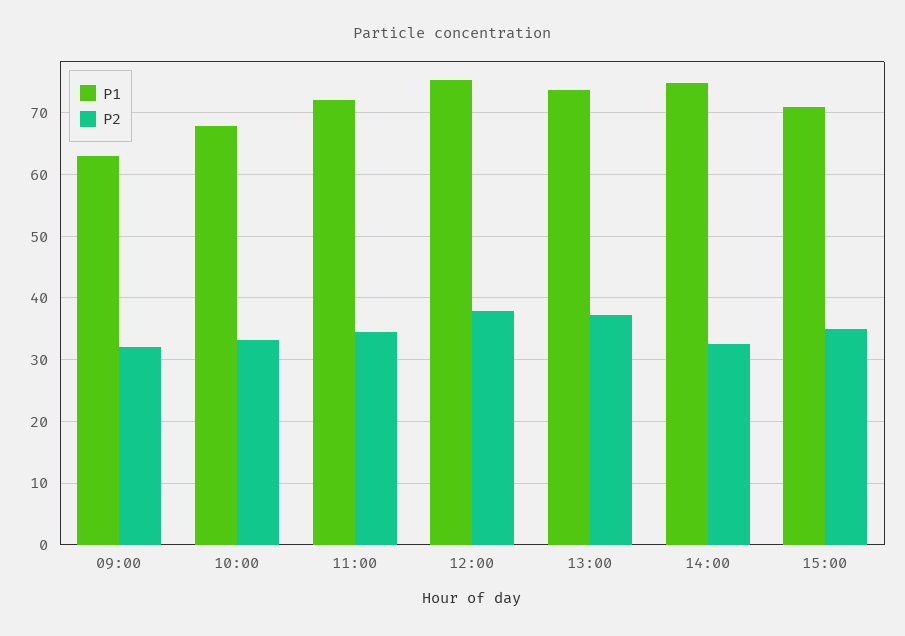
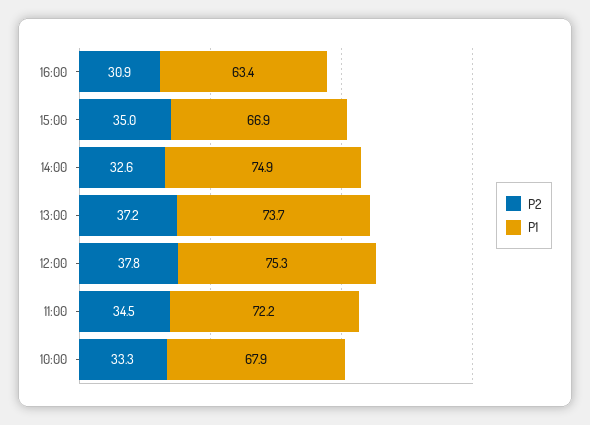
P1, 09:00: 63 -> none
P2, 09:00: 32 -> none
P1, 15:00: 71 -> 66.9
P2, 16:00: none -> 30.9
P1, 16:00: none -> 63.4

